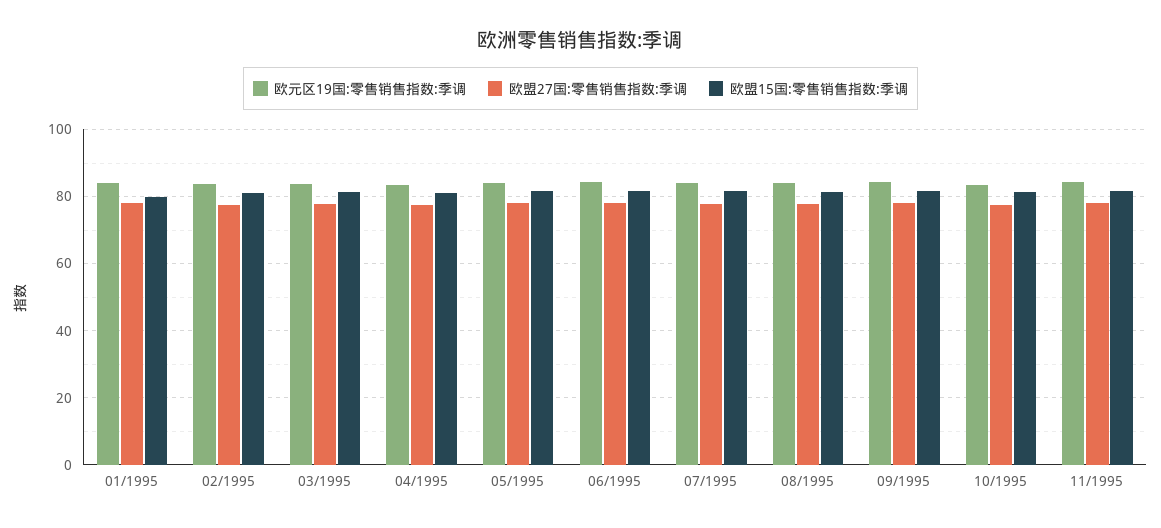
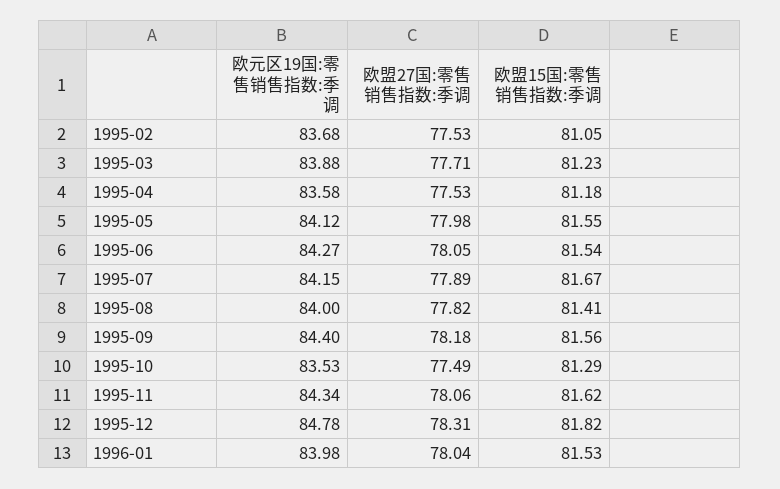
欧元区19国:零售销售指数:季调, 01/1995: 84 -> none
欧盟27国:零售销售指数:季调, 01/1995: 78 -> none
欧盟15国:零售销售指数:季调, 01/1995: 80 -> none
欧元区19国:零售销售指数:季调, 1995-12: none -> 84.78
欧盟27国:零售销售指数:季调, 1995-12: none -> 78.31
欧盟15国:零售销售指数:季调, 1995-12: none -> 81.82
欧元区19国:零售销售指数:季调, 1996-01: none -> 83.98
欧盟27国:零售销售指数:季调, 1996-01: none -> 78.04
欧盟15国:零售销售指数:季调, 1996-01: none -> 81.53

